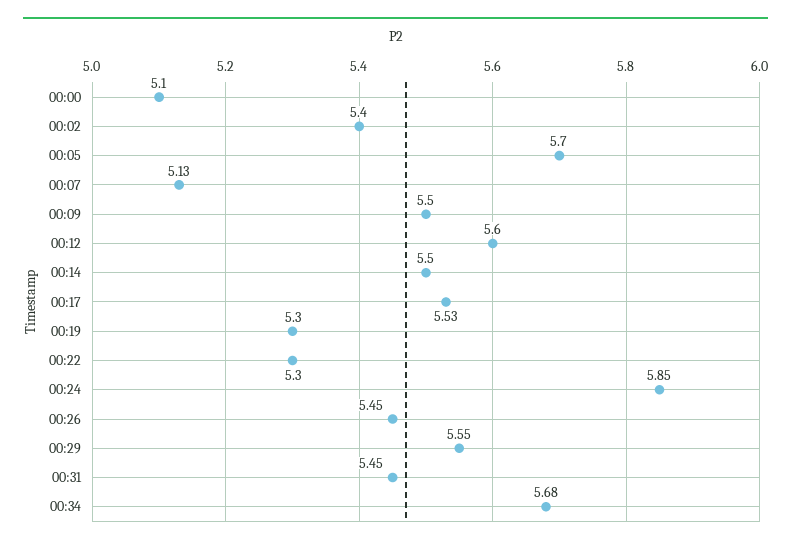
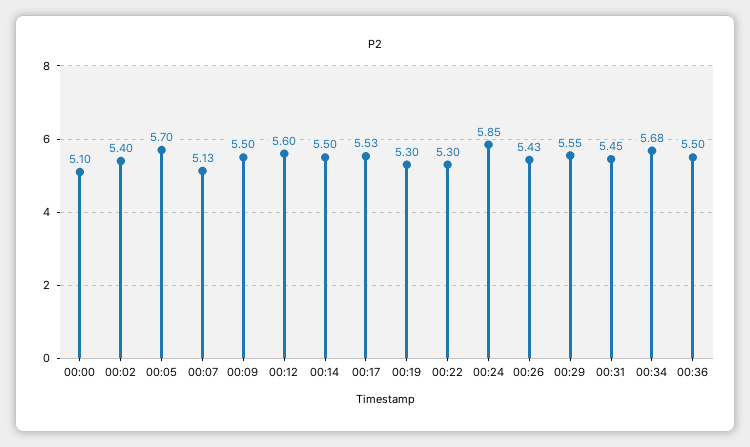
00:26: 5.45 -> 5.43
00:36: none -> 5.5

